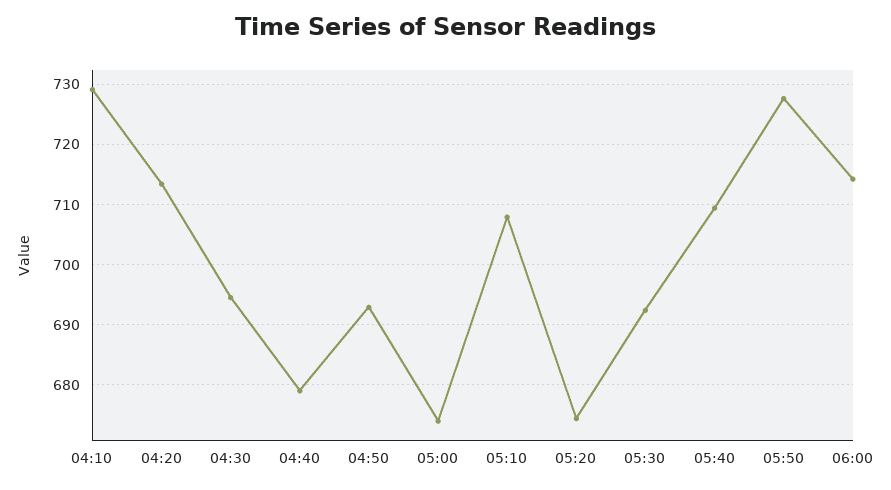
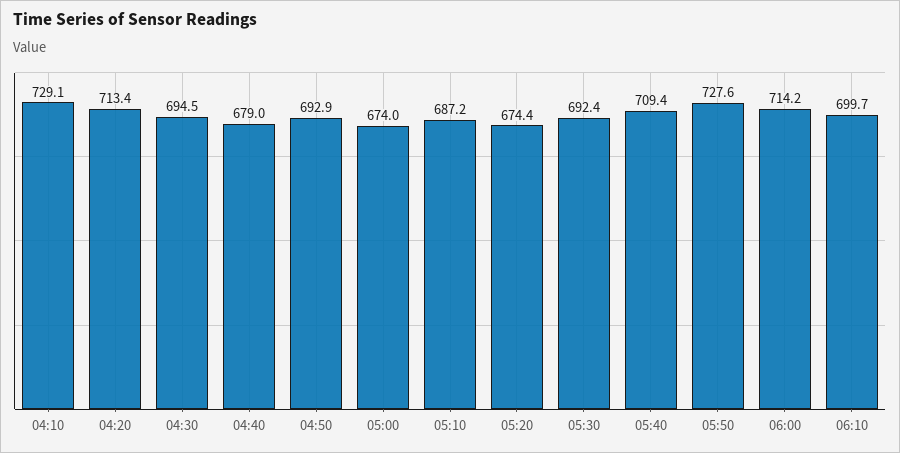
05:10: 708 -> 687.2
06:10: none -> 699.7

